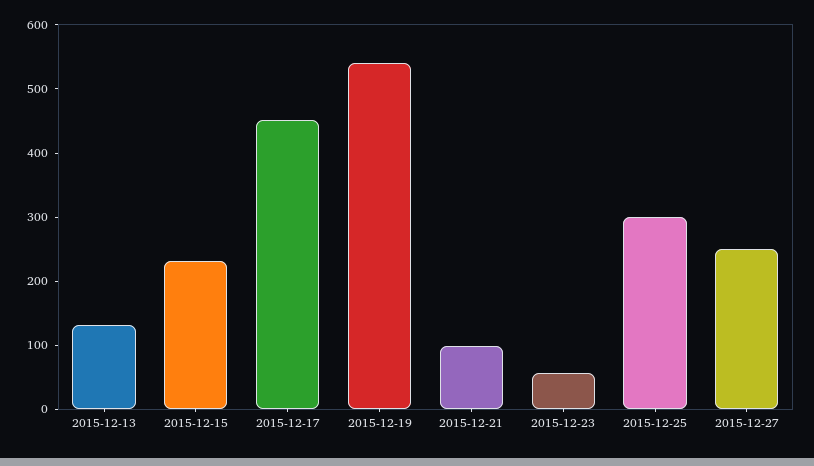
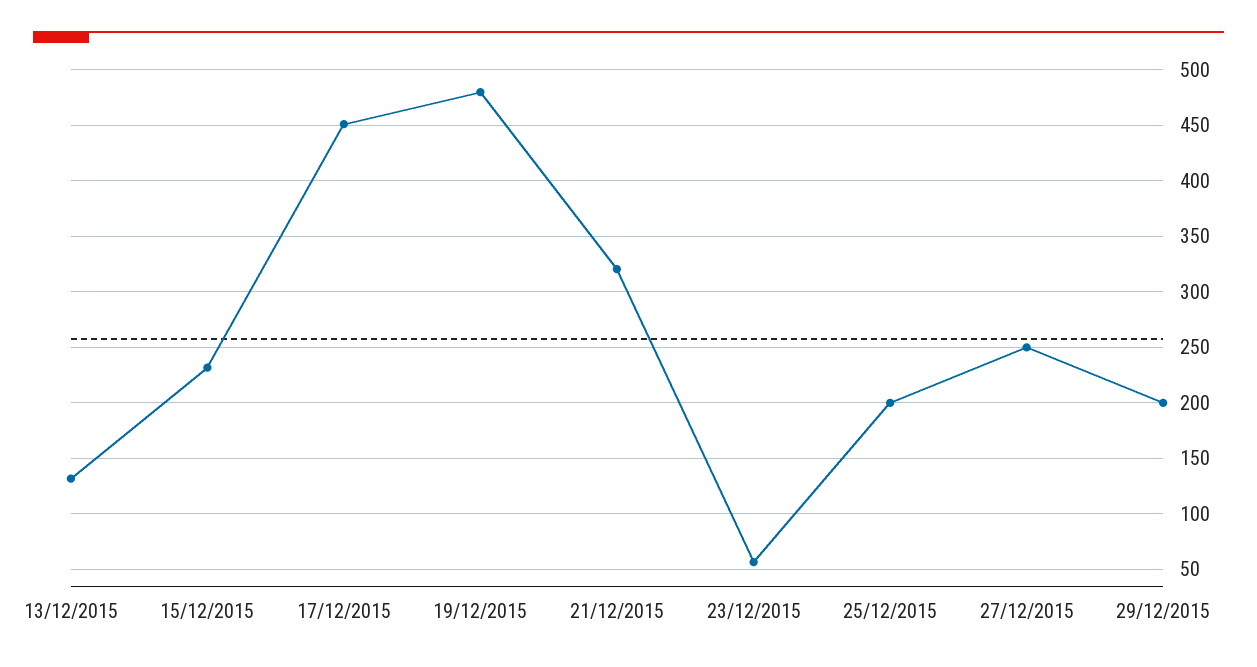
2015-12-19: 540 -> 480
2015-12-21: 100 -> 320
2015-12-25: 300 -> 200
29/12/2015: none -> 200

